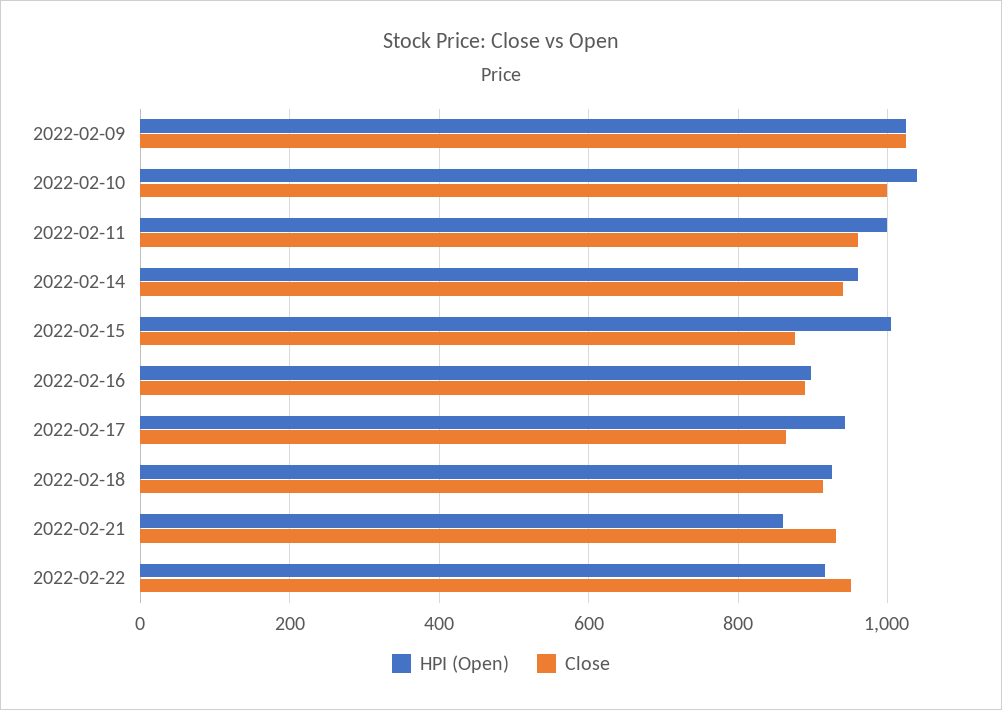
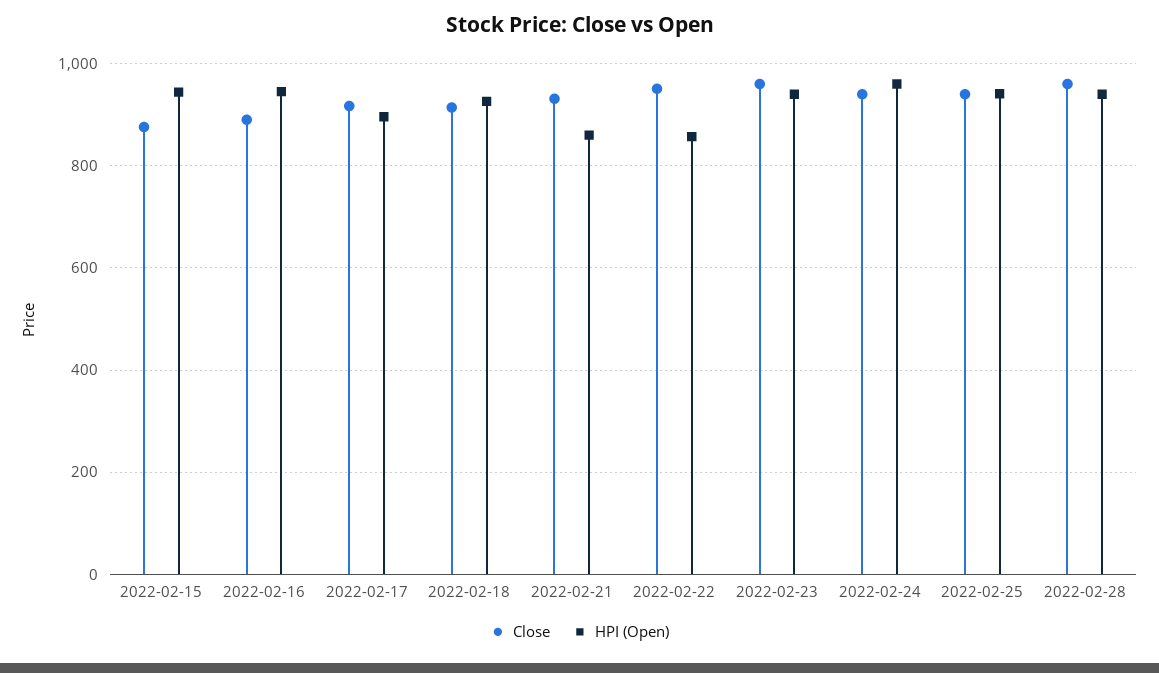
HPI (Open), 2022-02-09: 1020 -> none
Close, 2022-02-09: 1020 -> none
HPI (Open), 2022-02-10: 1040 -> none
Close, 2022-02-10: 1000 -> none
HPI (Open), 2022-02-11: 1000 -> none
Close, 2022-02-11: 960 -> none
HPI (Open), 2022-02-14: 960 -> none
Close, 2022-02-14: 940 -> none
HPI (Open), 2022-02-15: 1000 -> 940
HPI (Open), 2022-02-16: 900 -> 940
HPI (Open), 2022-02-17: 940 -> 900
Close, 2022-02-17: 860 -> 920
HPI (Open), 2022-02-22: 920 -> 860
Close, 2022-02-23: none -> 960
HPI (Open), 2022-02-23: none -> 940
Close, 2022-02-24: none -> 940
HPI (Open), 2022-02-24: none -> 960
Close, 2022-02-25: none -> 940
HPI (Open), 2022-02-25: none -> 940
Close, 2022-02-28: none -> 960
HPI (Open), 2022-02-28: none -> 940

